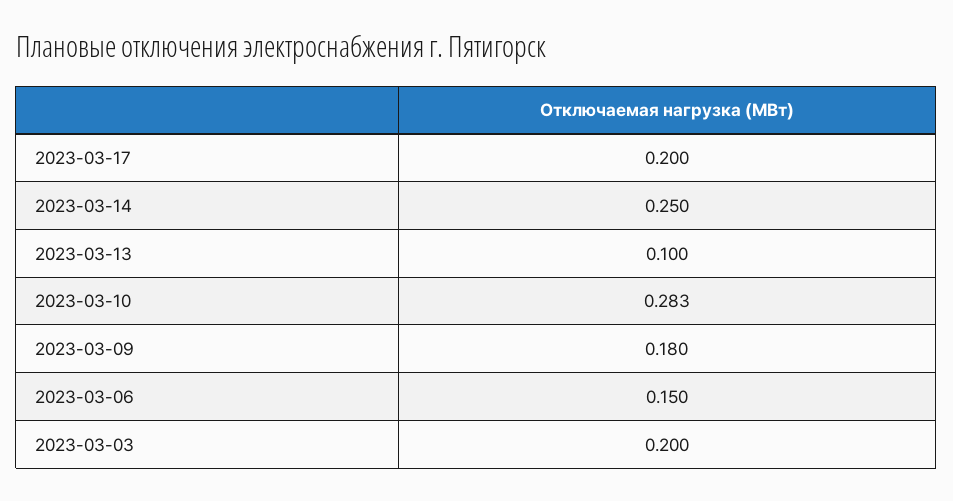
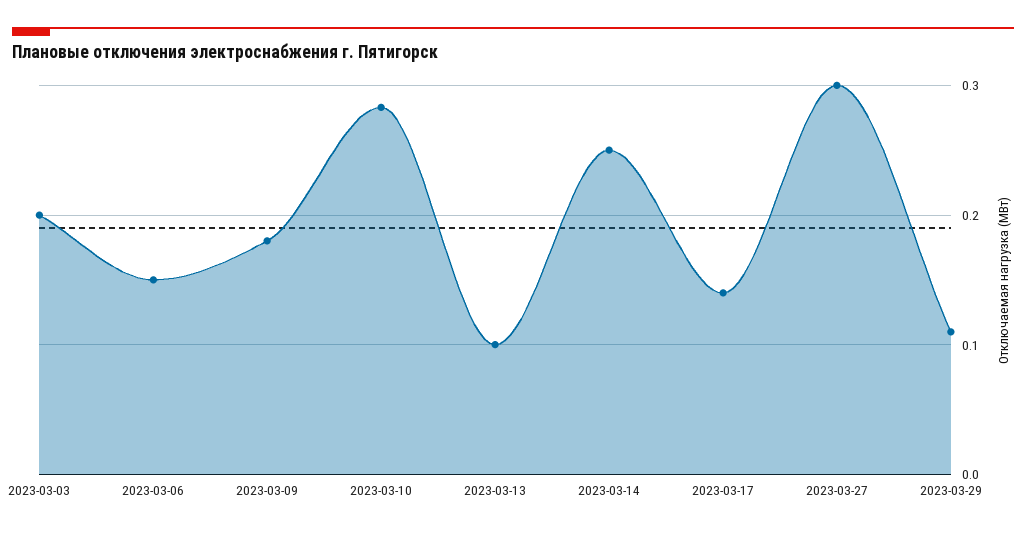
2023-03-17: 0.2 -> 0.14
2023-03-27: none -> 0.3
2023-03-29: none -> 0.11

